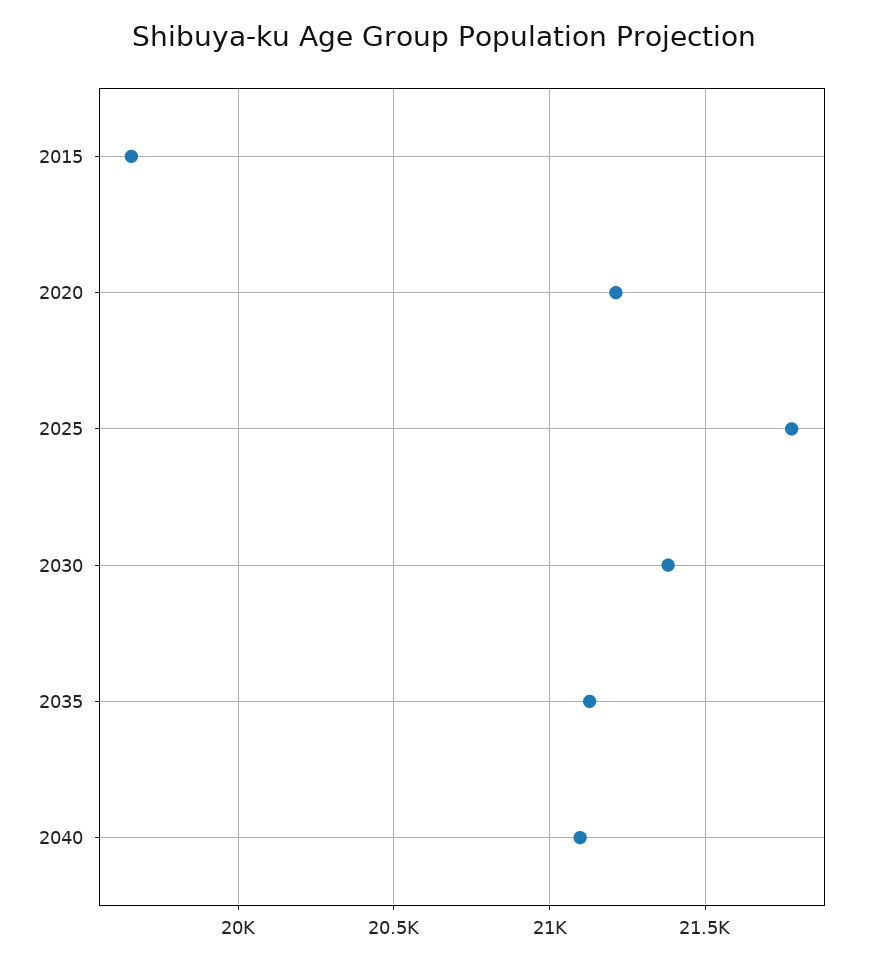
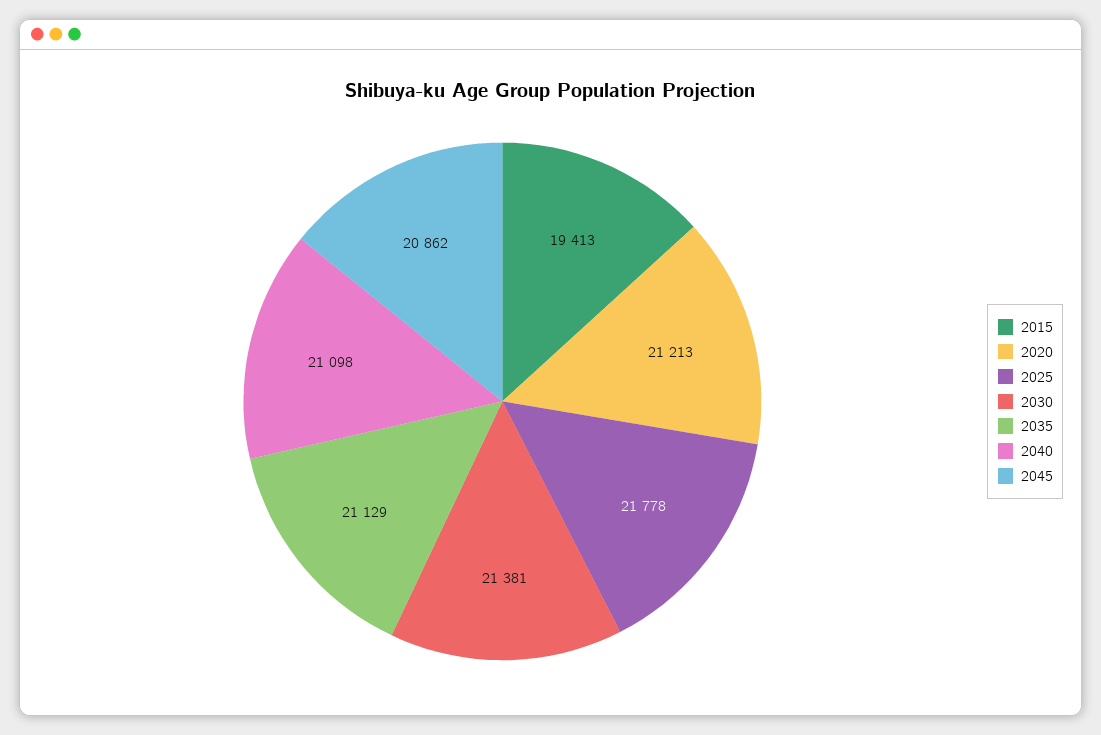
2015: 19650 -> 19413
2045: none -> 20862

